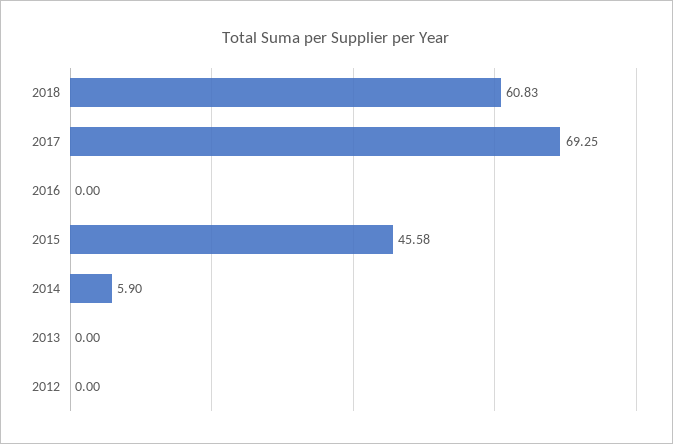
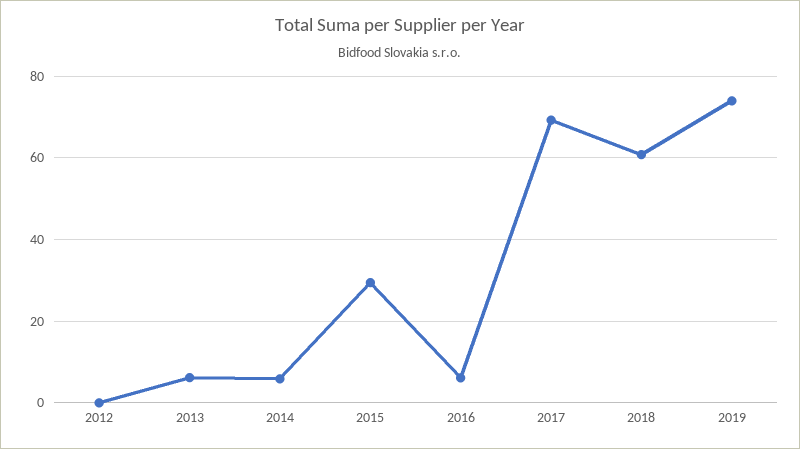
2016: 0 -> 6
2015: 45.58 -> 30
2013: 0 -> 6
2019: none -> 74

